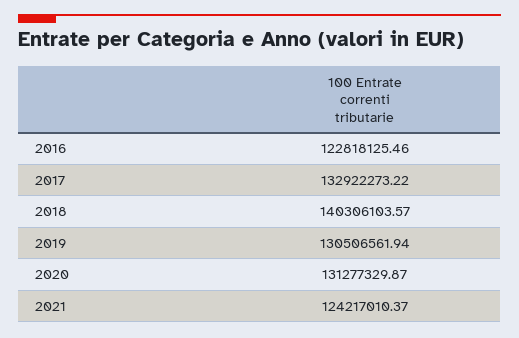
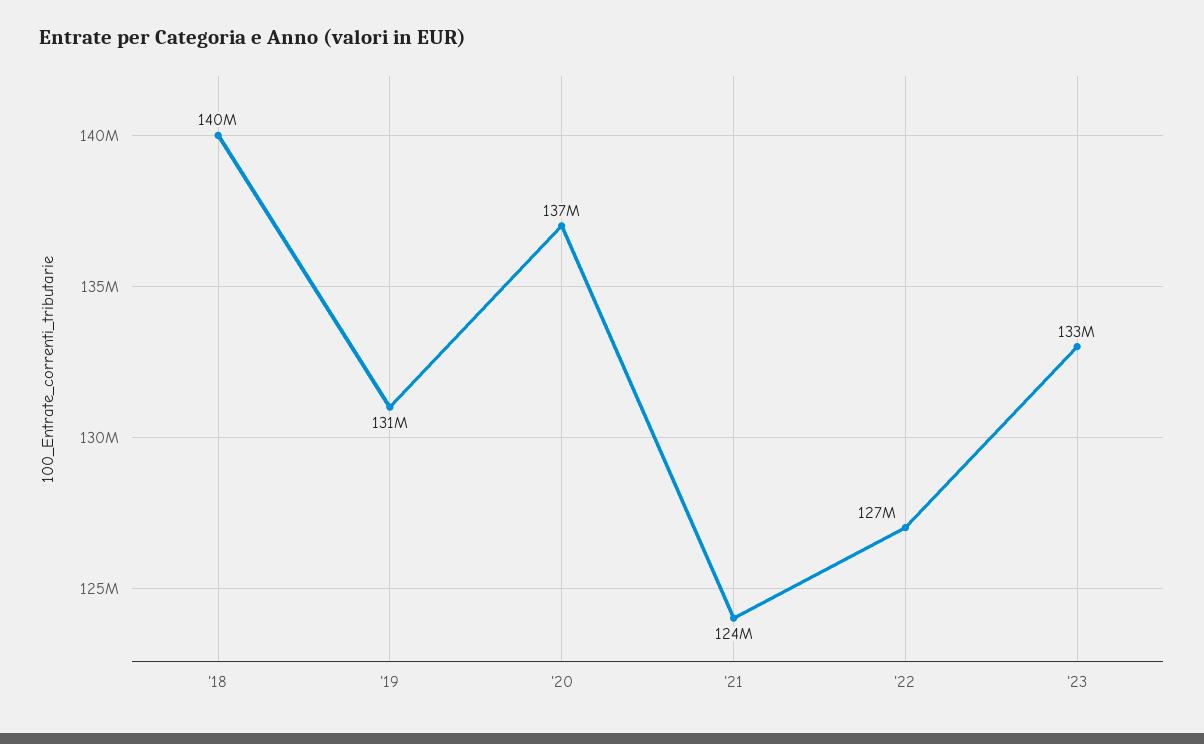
2016: 122818125.46 -> none
2017: 132922273.22 -> none
2020: 131277329.87 -> 137000000
'22: none -> 127000000
'23: none -> 133000000

